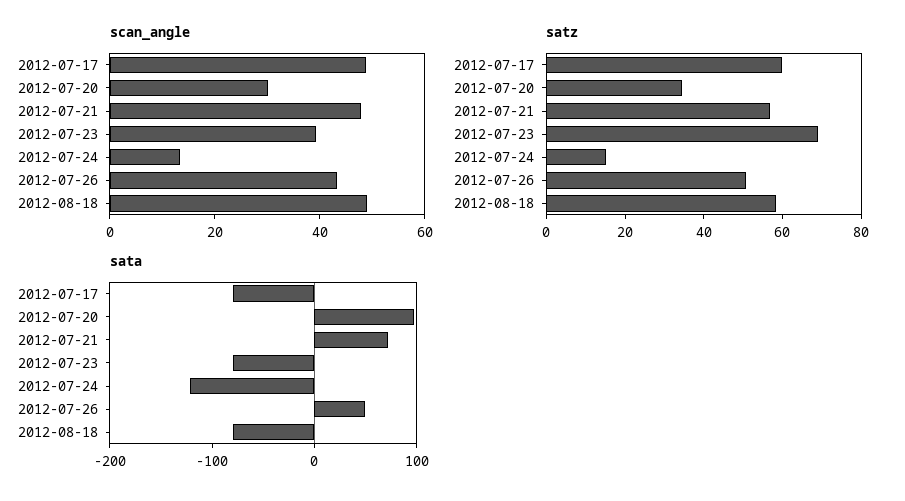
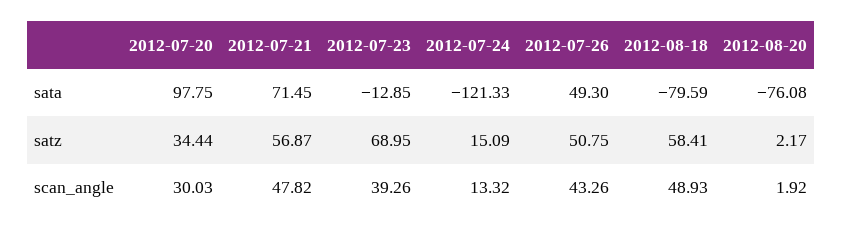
scan_angle, 2012-07-17: 50 -> none
satz, 2012-07-17: 60 -> none
sata, 2012-07-17: -80 -> none
sata, 2012-07-23: -80 -> -12.85
sata, 2012-08-20: none -> -76.08
satz, 2012-08-20: none -> 2.17
scan_angle, 2012-08-20: none -> 1.92

